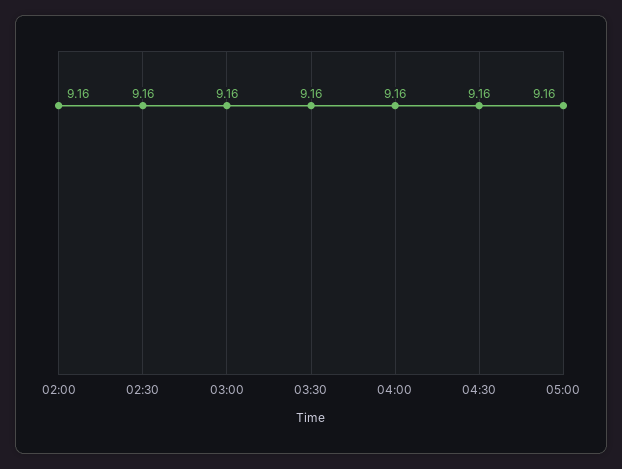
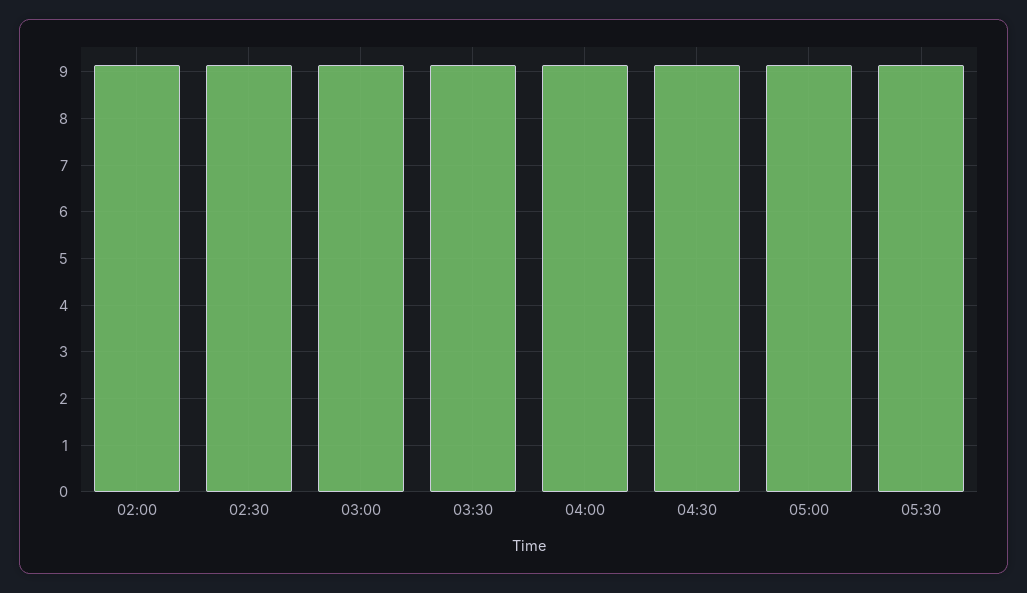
05:30: none -> 9.2

